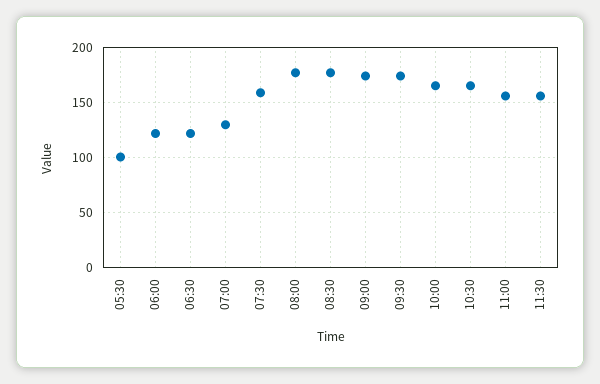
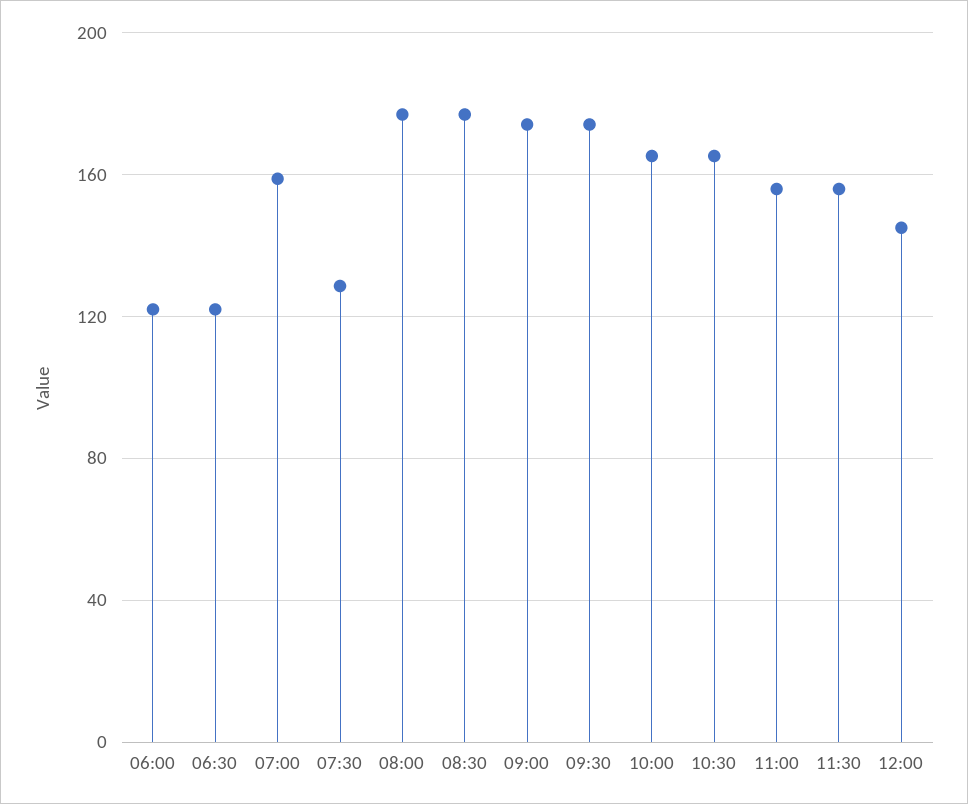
05:30: 100 -> none
07:00: 130 -> 160
07:30: 160 -> 130
12:00: none -> 145

